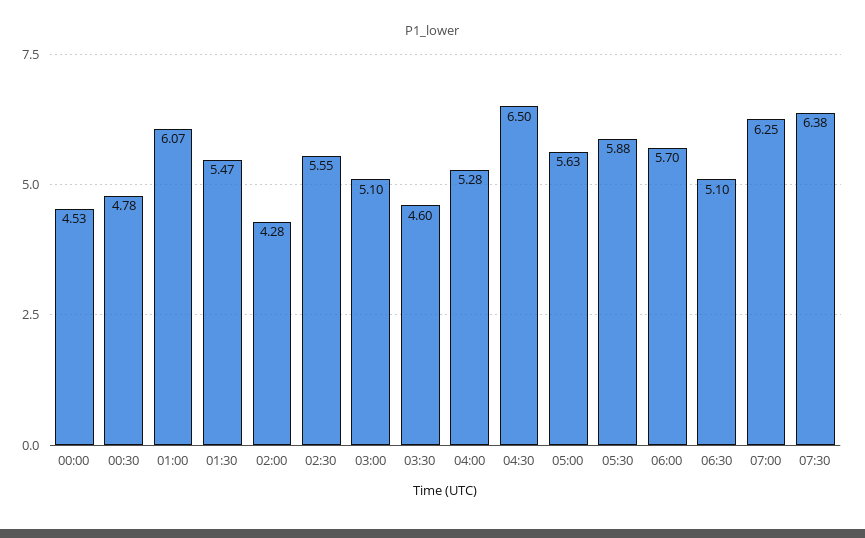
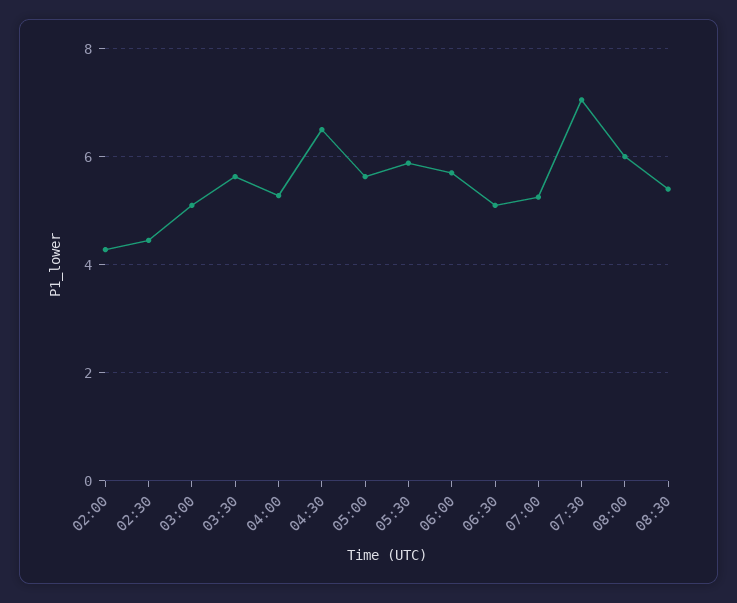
00:00: 4.53 -> none
00:30: 4.78 -> none
01:00: 6.07 -> none
01:30: 5.47 -> none
02:30: 5.55 -> 4.4
03:30: 4.6 -> 5.6
07:00: 6.25 -> 5.2
07:30: 6.38 -> 7
08:00: none -> 6
08:30: none -> 5.4

